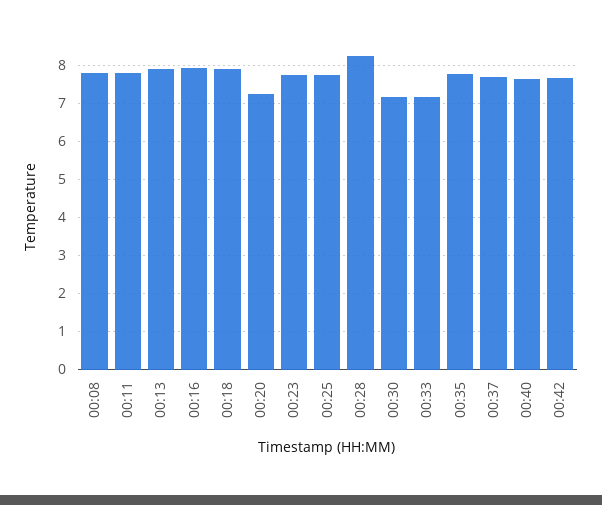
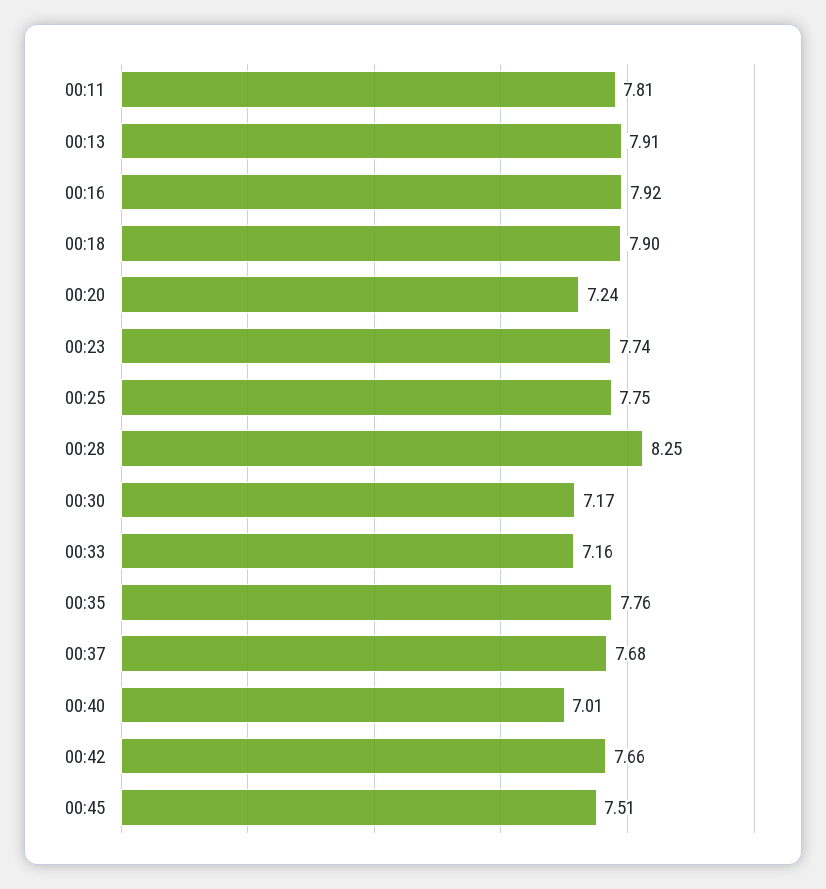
00:08: 7.8 -> none
00:40: 7.6 -> 7.01
00:45: none -> 7.51

